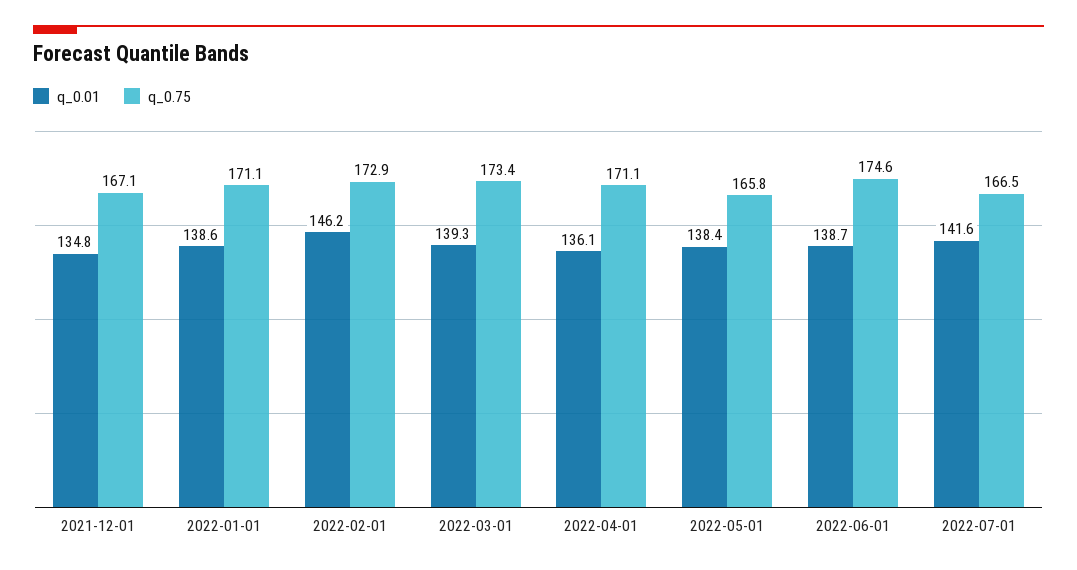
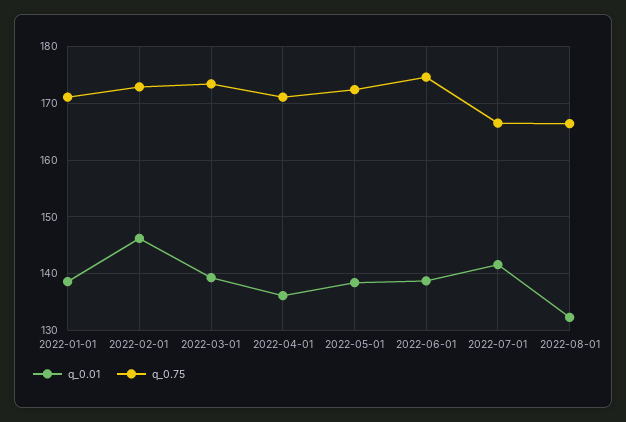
q_0.01, 2021-12-01: 134.8 -> none
q_0.75, 2021-12-01: 167.1 -> none
q_0.75, 2022-05-01: 165.8 -> 172
q_0.01, 2022-08-01: none -> 132
q_0.75, 2022-08-01: none -> 166

